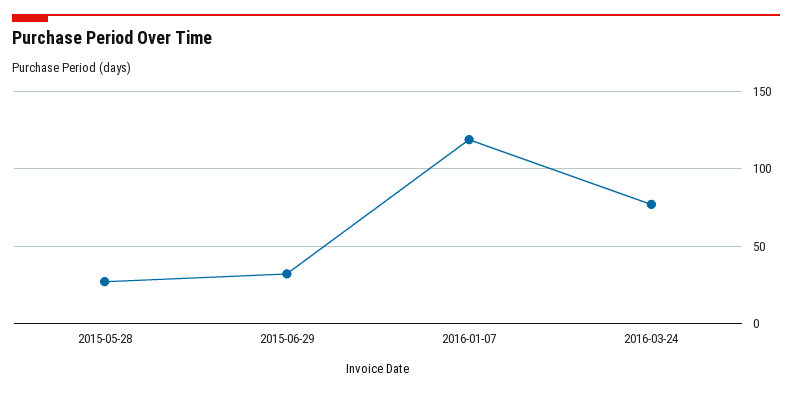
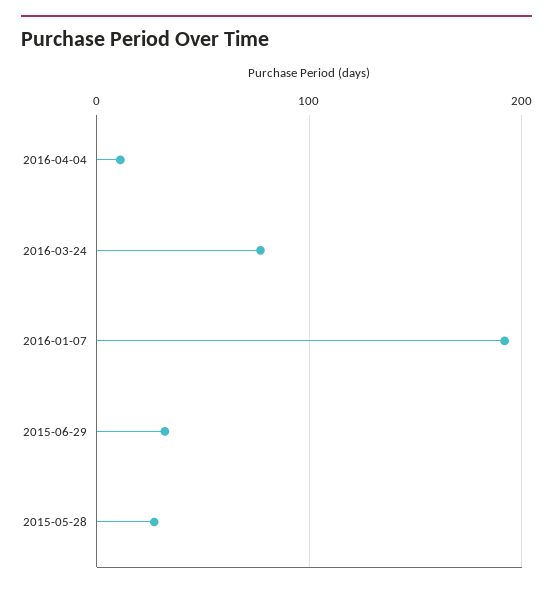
2016-01-07: 120 -> 190
2016-04-04: none -> 10

